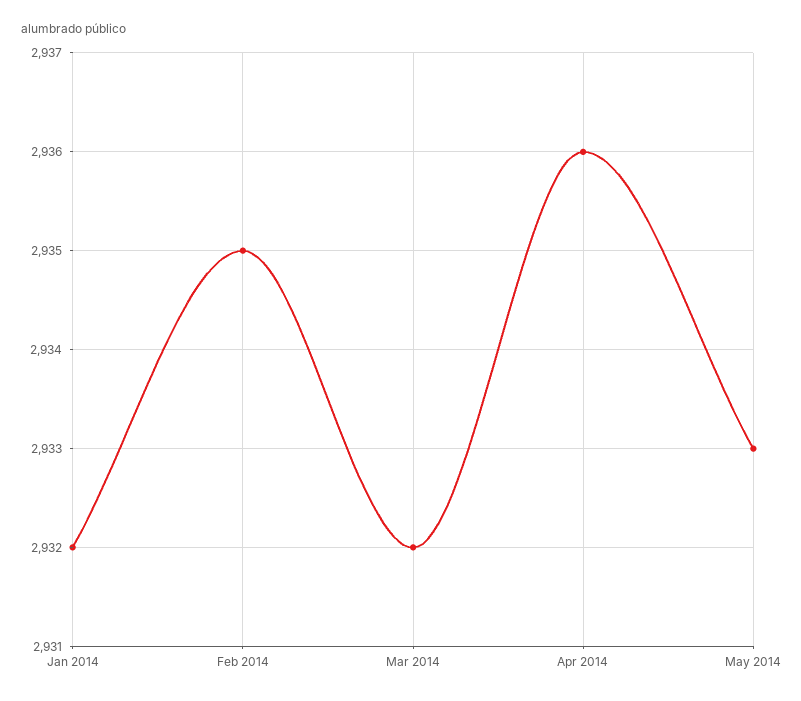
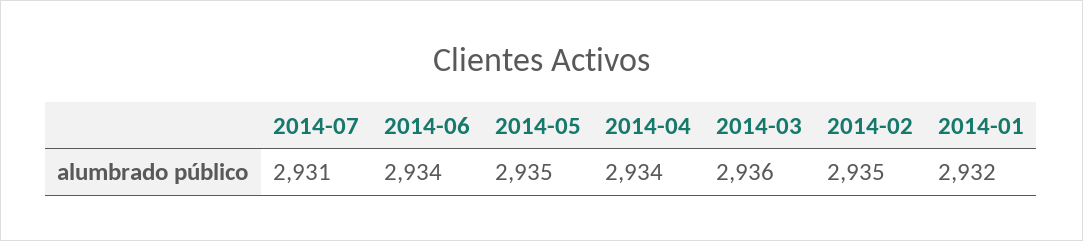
Mar 2014: 2932 -> 2936
Apr 2014: 2936 -> 2934
May 2014: 2933 -> 2935
2014-07: none -> 2931
2014-06: none -> 2934

